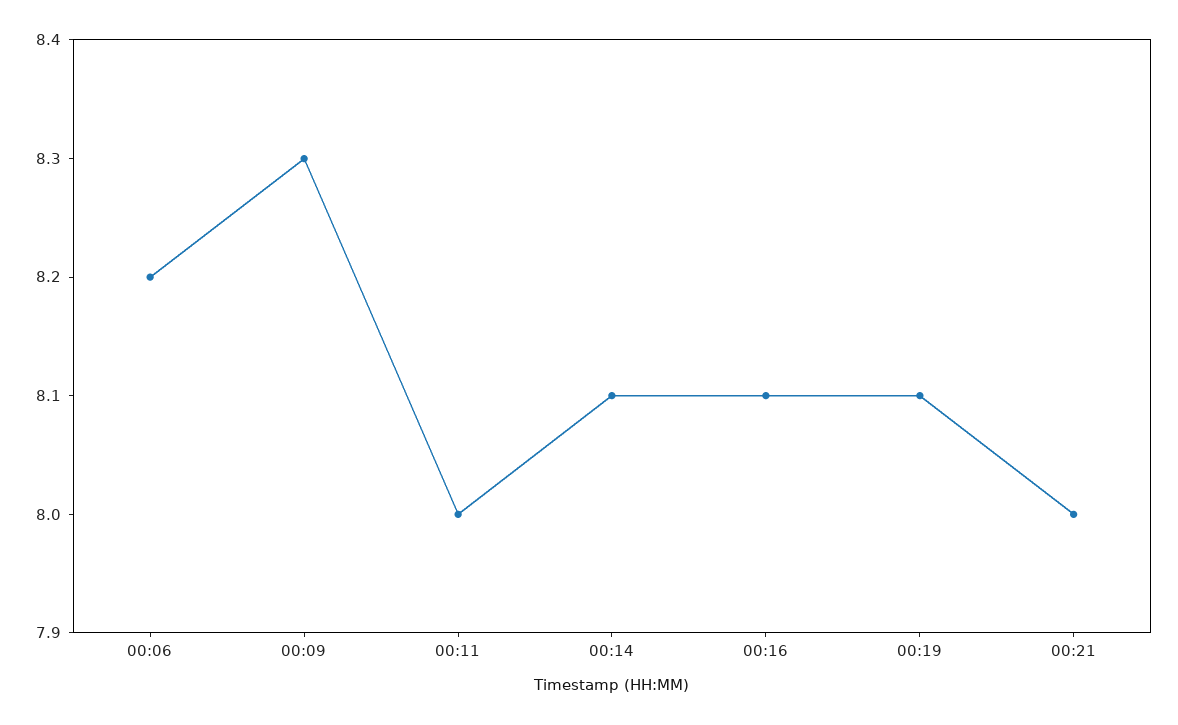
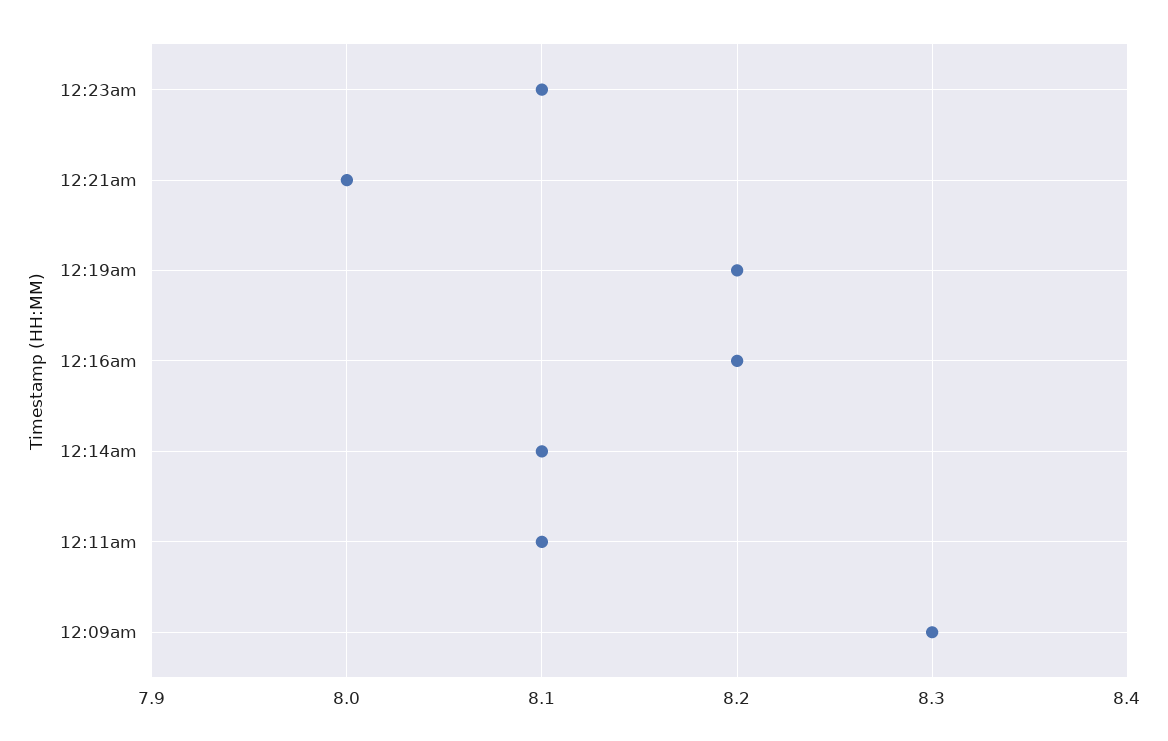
00:06: 8.2 -> none
00:11: 8 -> 8.1
00:16: 8.1 -> 8.2
00:19: 8.1 -> 8.2
12:23am: none -> 8.1

